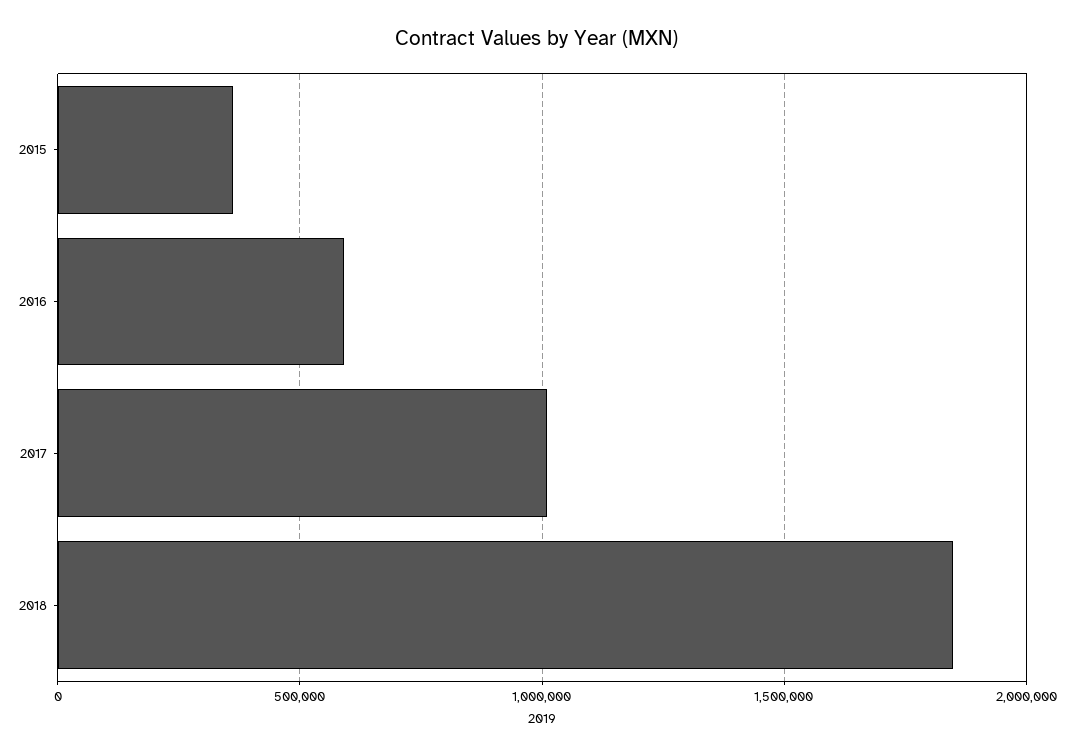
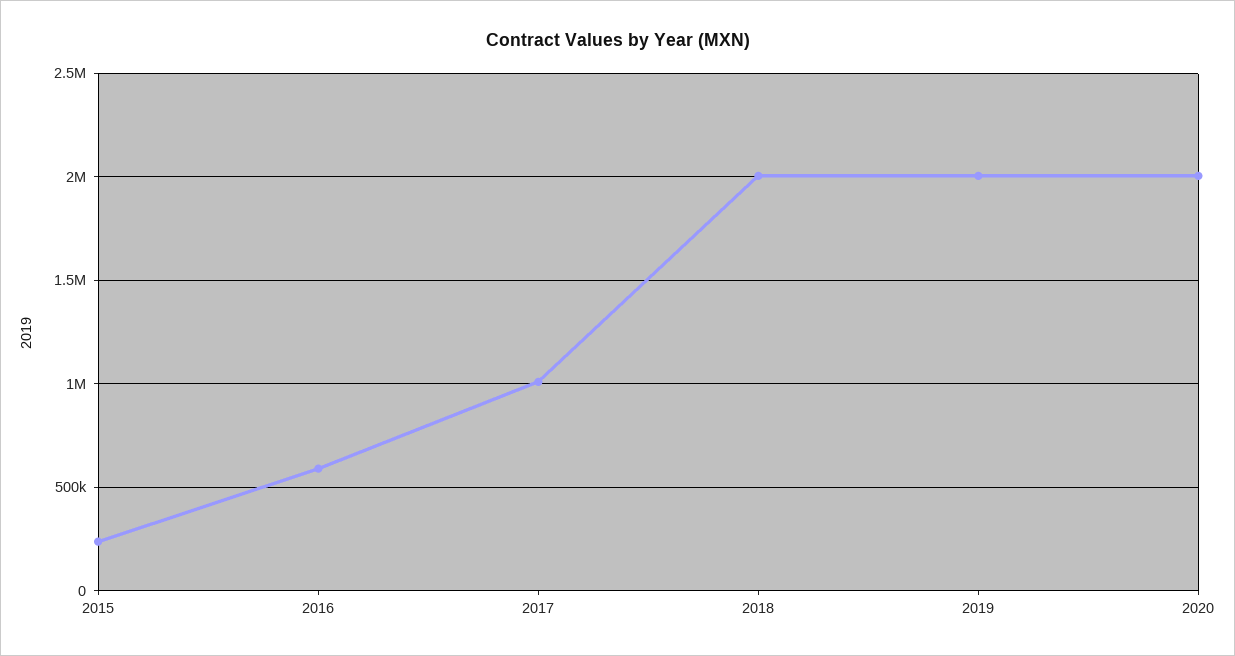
2015: 350000 -> 250000
2018: 1850000 -> 2000000
2019: none -> 2000000
2020: none -> 2000000

